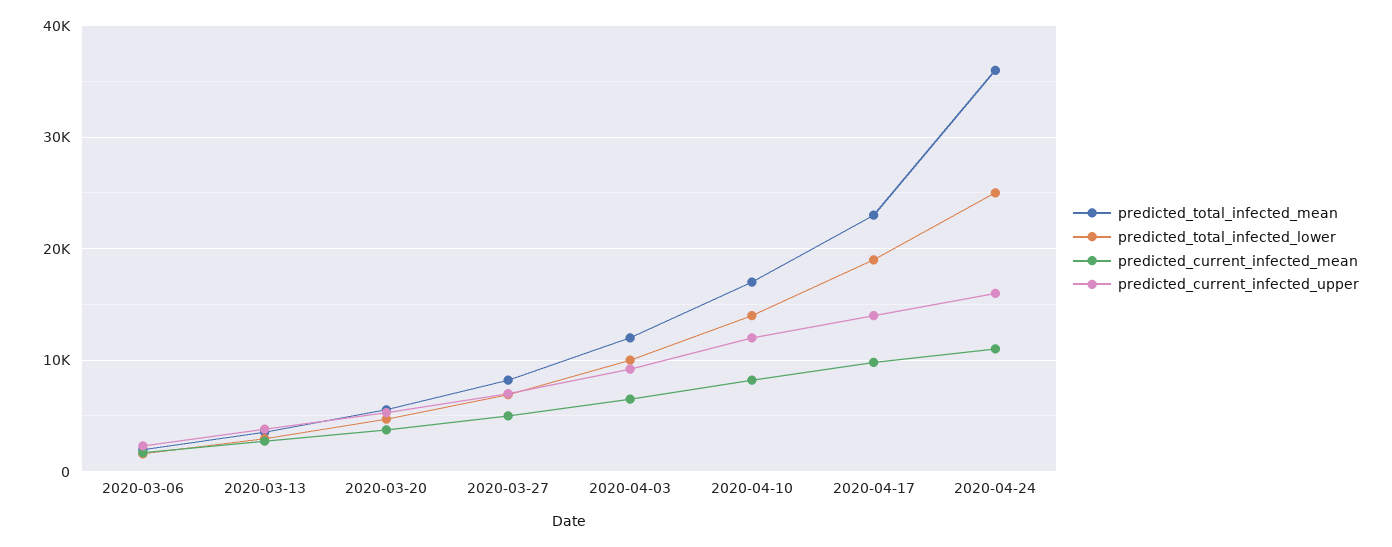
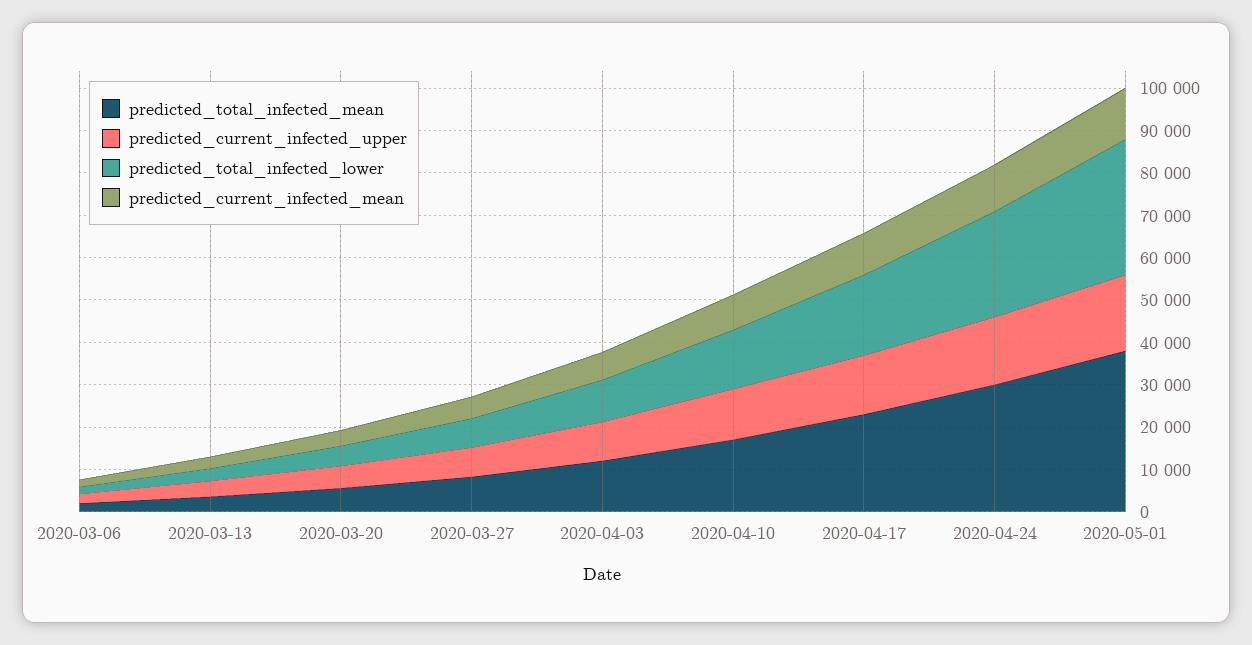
predicted_total_infected_mean, 2020-04-24: 36000 -> 30000
predicted_total_infected_mean, 2020-05-01: none -> 38000
predicted_current_infected_upper, 2020-05-01: none -> 18000
predicted_total_infected_lower, 2020-05-01: none -> 32000
predicted_current_infected_mean, 2020-05-01: none -> 12000

